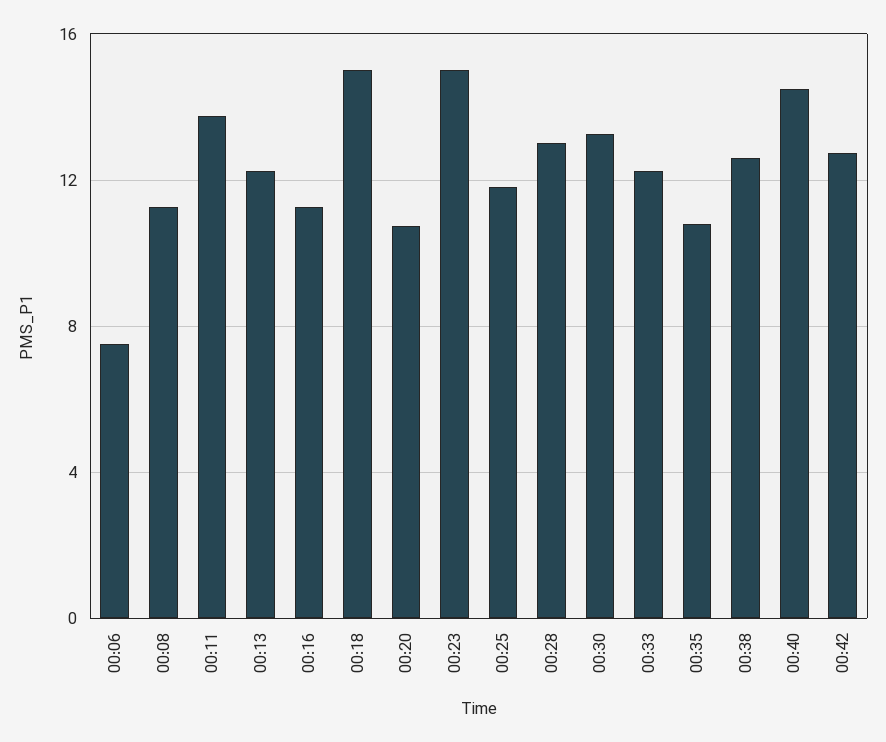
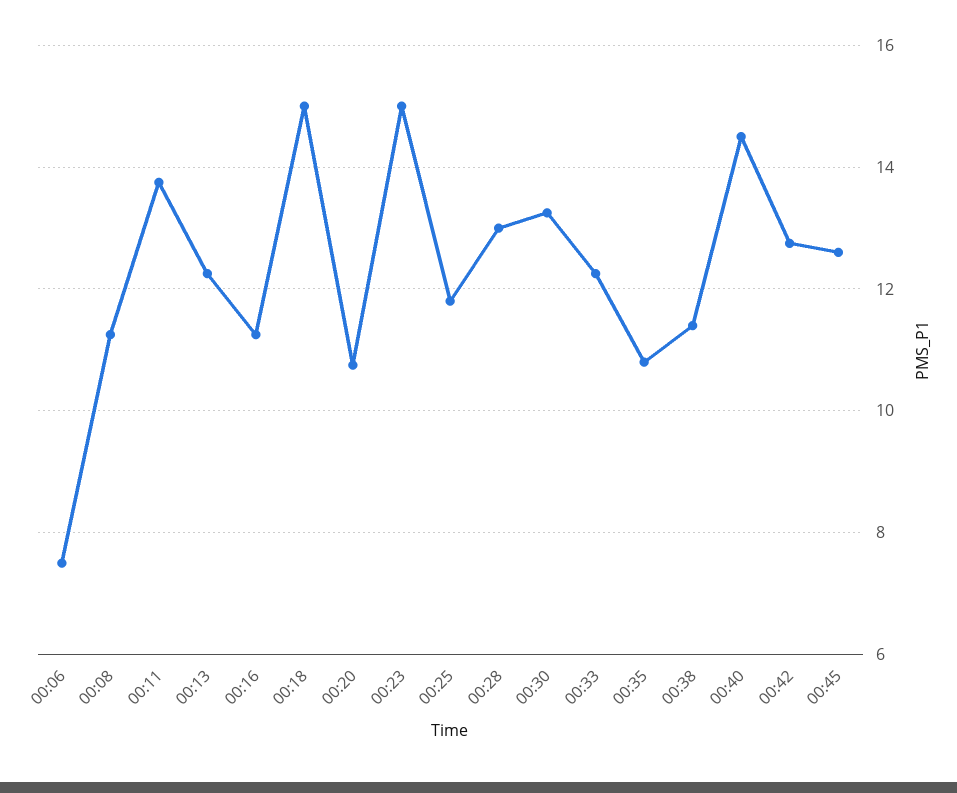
00:38: 12.5 -> 11.4
00:45: none -> 12.6

